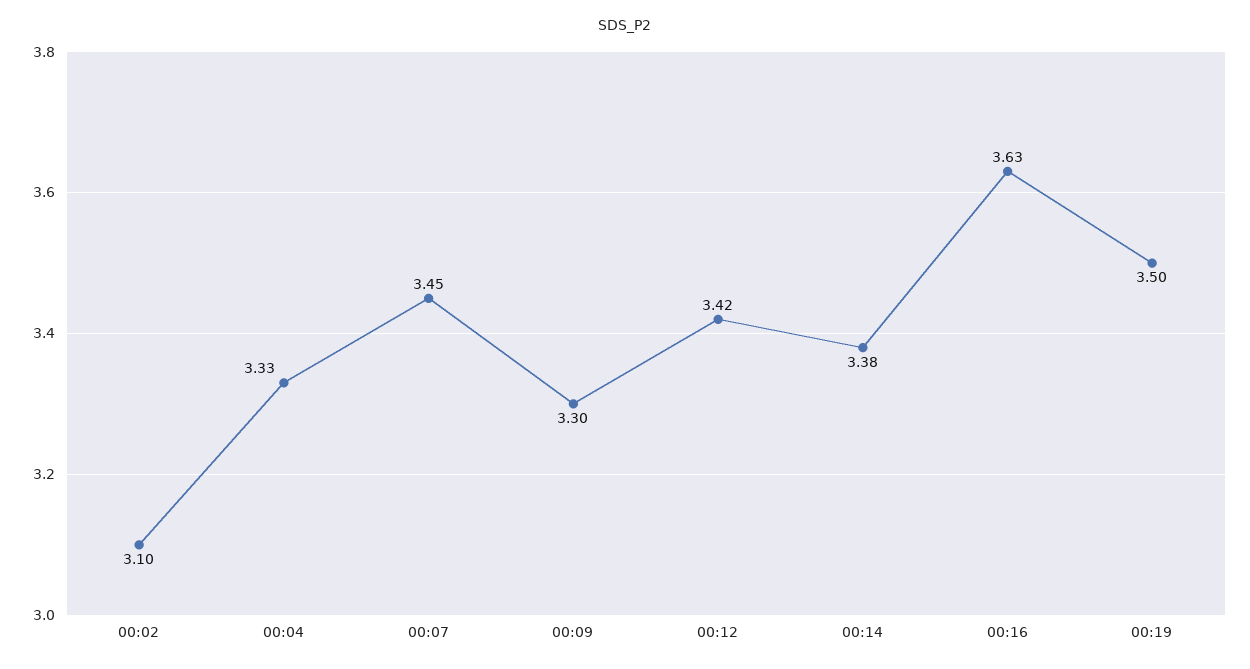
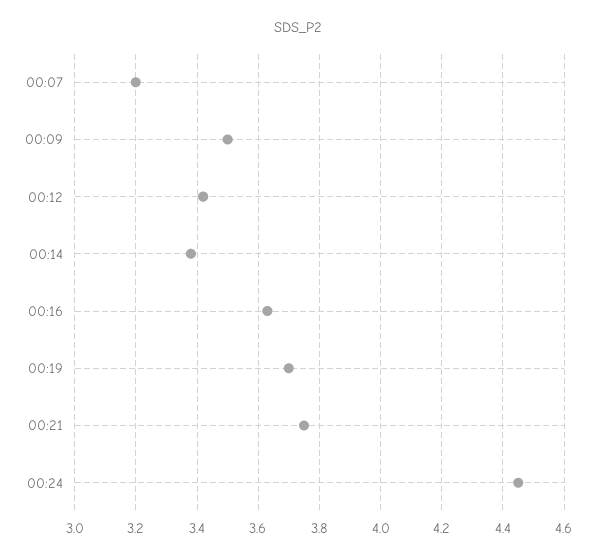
00:02: 3.1 -> none
00:04: 3.33 -> none
00:07: 3.45 -> 3.2
00:09: 3.3 -> 3.5
00:19: 3.5 -> 3.7
00:21: none -> 3.75
00:24: none -> 4.45

